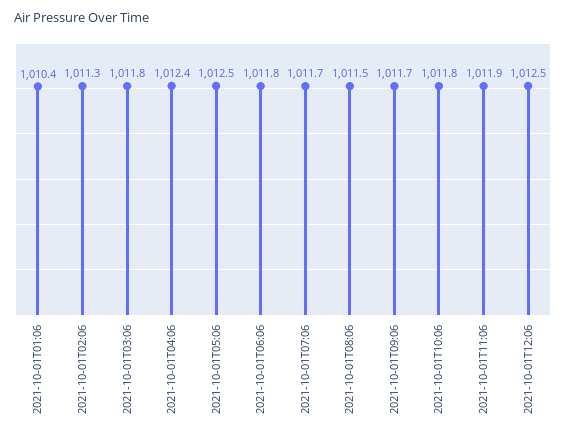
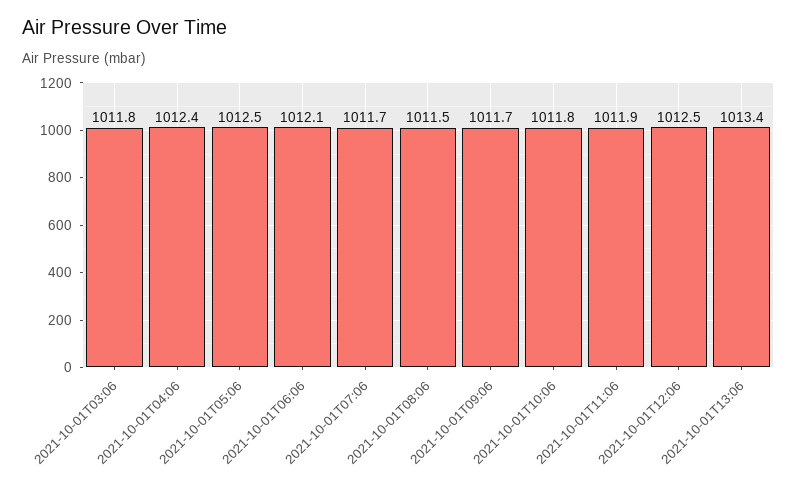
2021-10-01T01:06: 1010.4 -> none
2021-10-01T02:06: 1011.3 -> none
2021-10-01T06:06: 1011.8 -> 1012.1
2021-10-01T13:06: none -> 1013.4

